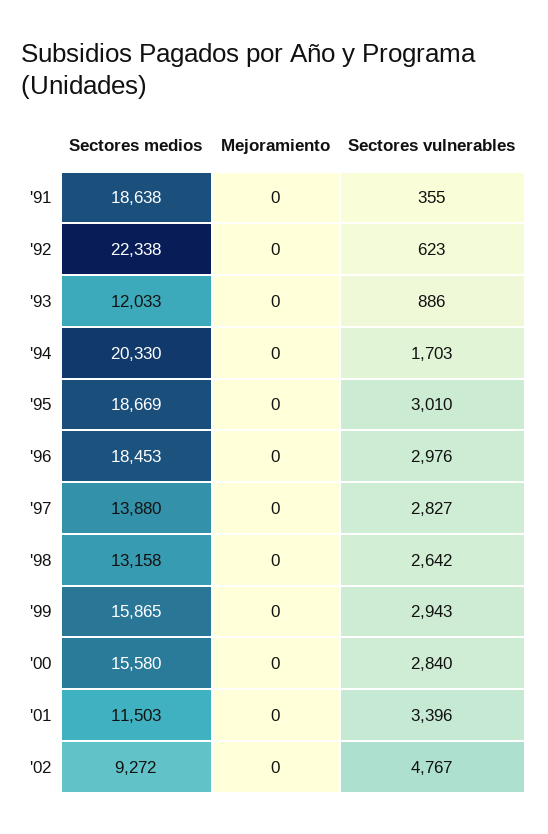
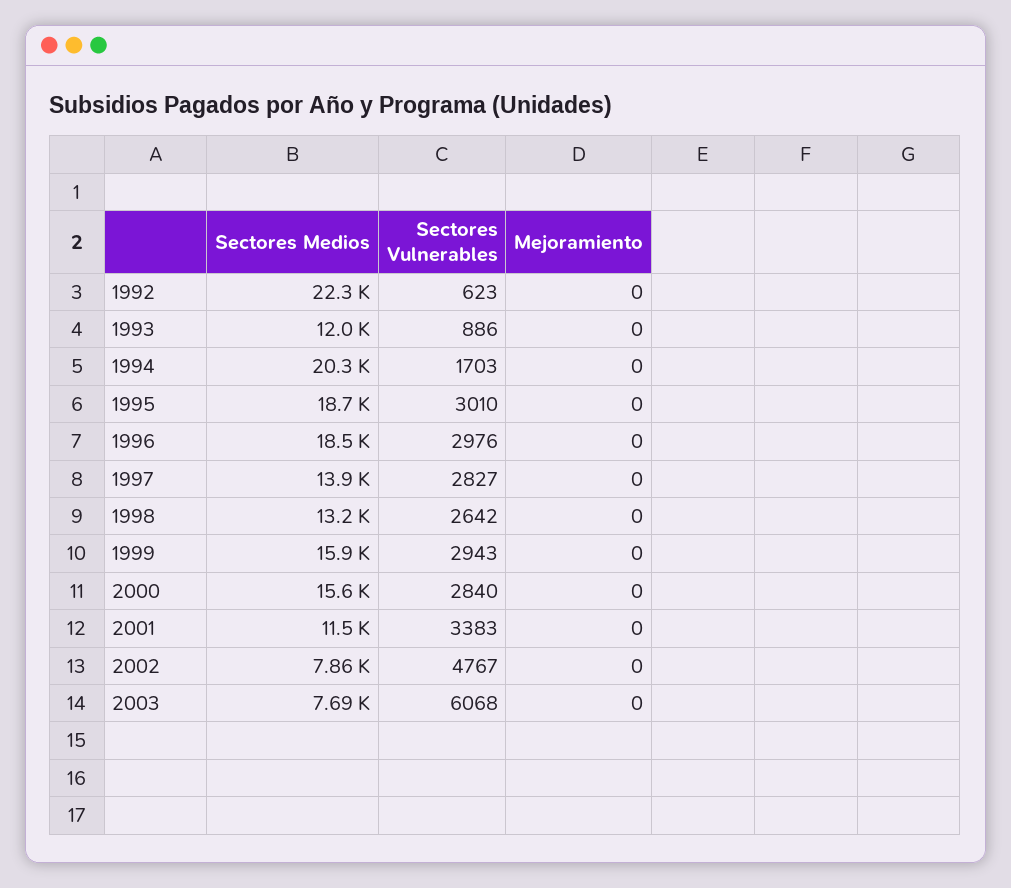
Sectores medios, '91: 18638 -> none
Mejoramiento, '91: 0 -> none
Sectores vulnerables, '91: 355 -> none
Sectores vulnerables, '01: 3396 -> 3383
Sectores medios, '02: 9272 -> 7860
Sectores medios, 2003: none -> 7690
Sectores vulnerables, 2003: none -> 6068
Mejoramiento, 2003: none -> 0

